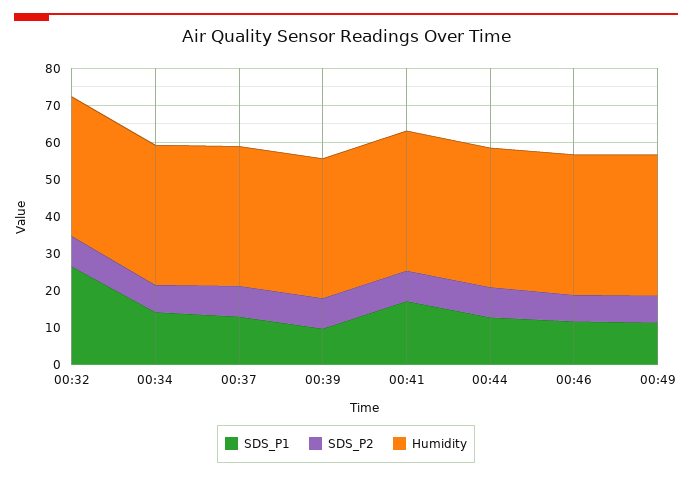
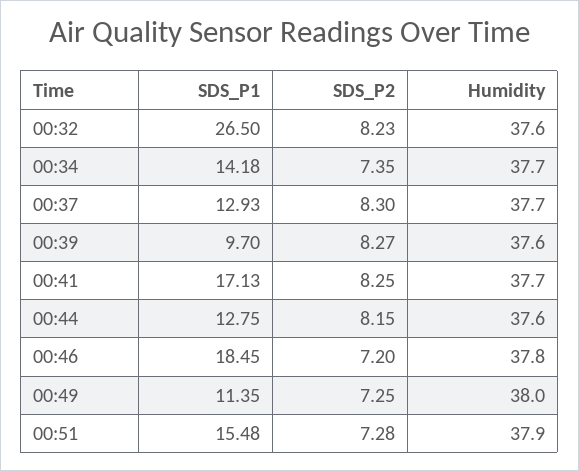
SDS_P1, 00:46: 12.5 -> 18.45
SDS_P1, 00:51: none -> 15.48
SDS_P2, 00:51: none -> 7.28
Humidity, 00:51: none -> 37.9

